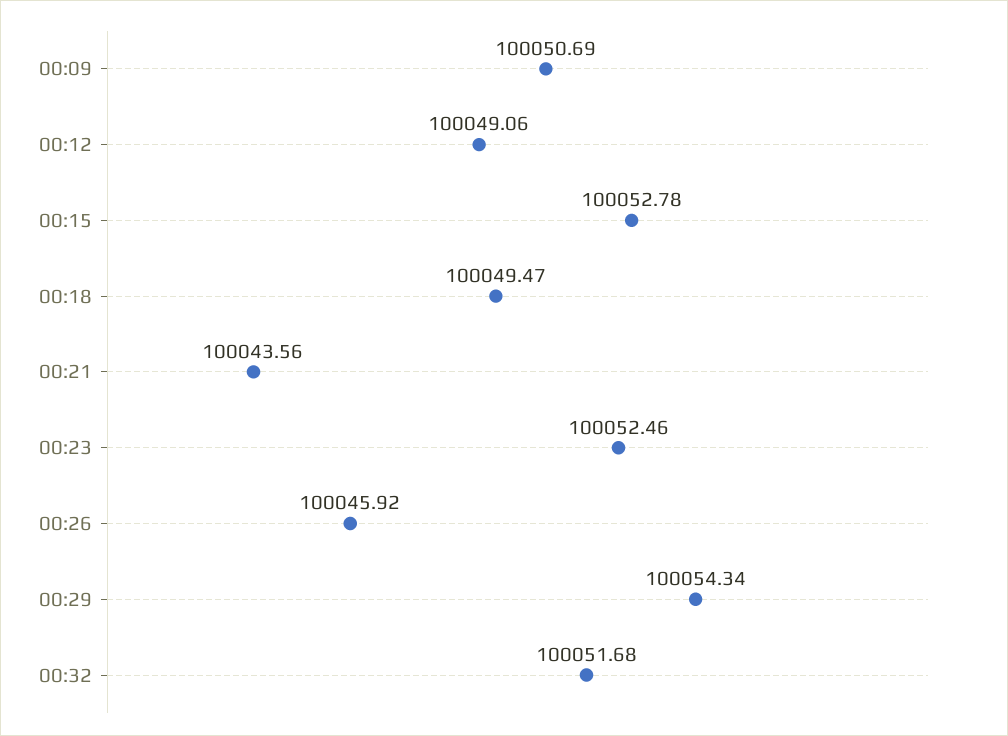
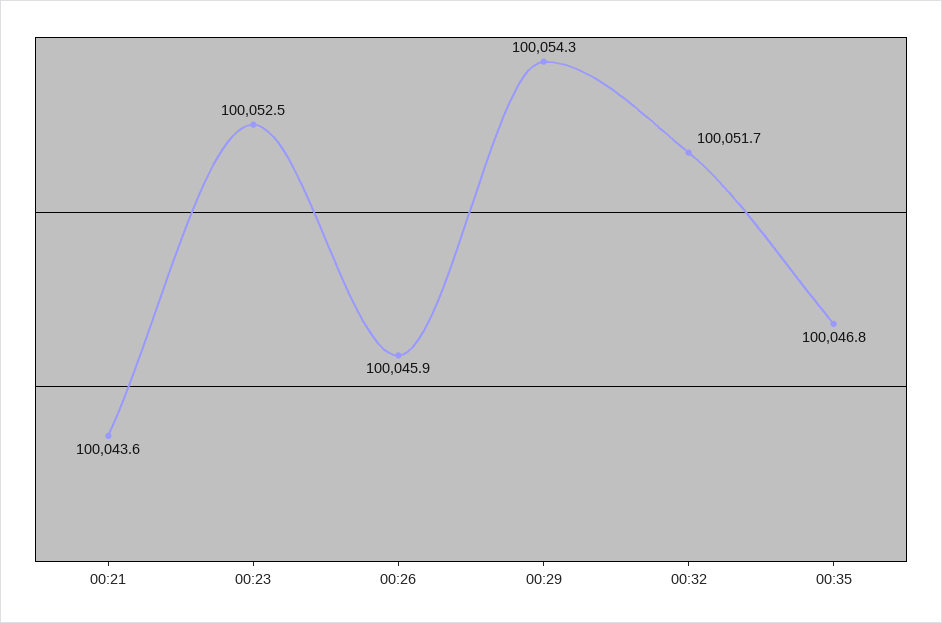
00:09: 100050.69 -> none
00:12: 100049.06 -> none
00:15: 100052.78 -> none
00:18: 100049.47 -> none
00:35: none -> 100046.8

